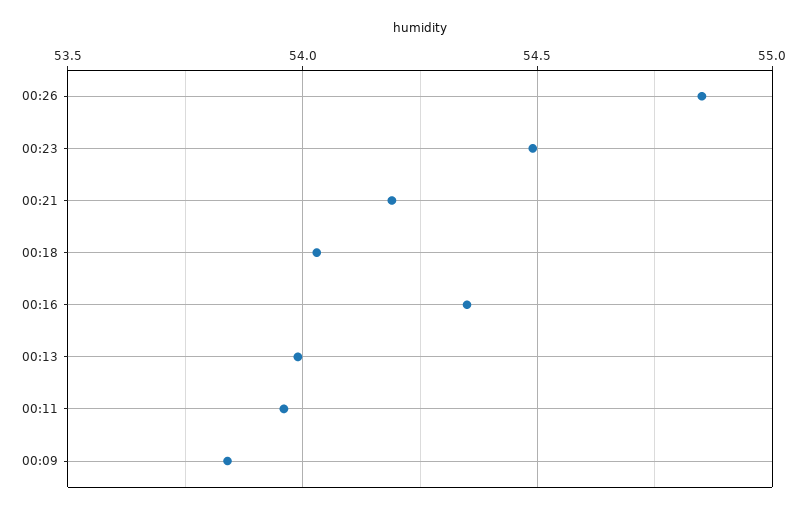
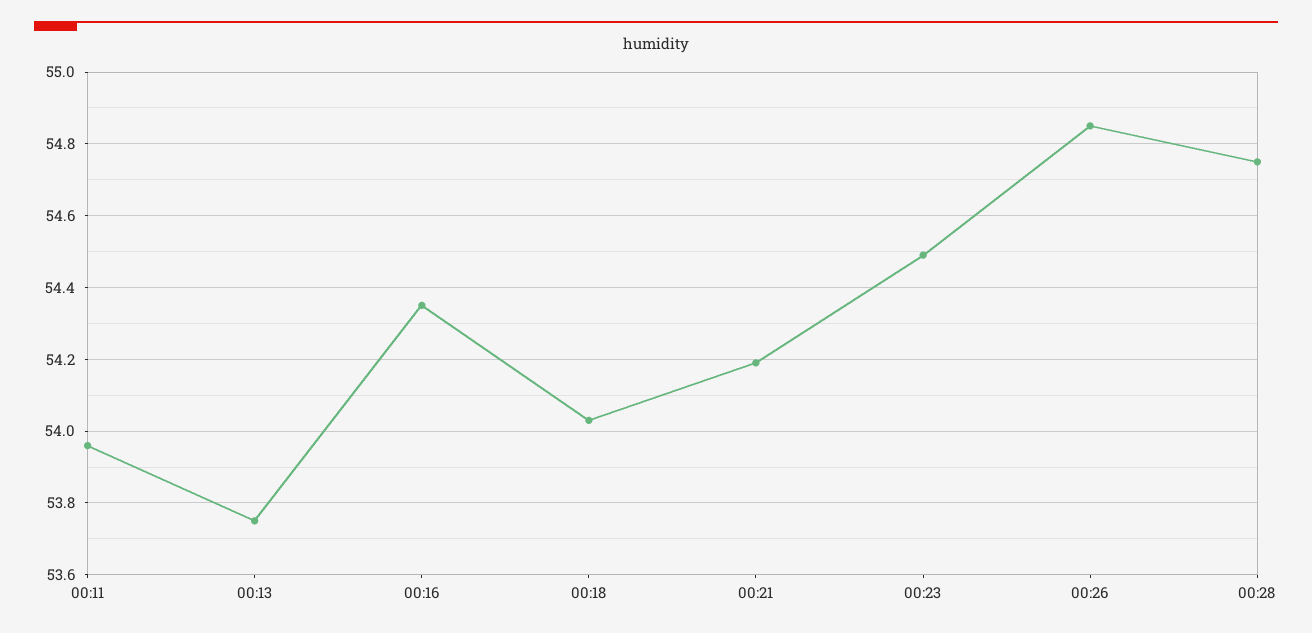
00:13: 54 -> 53.75
00:09: 53.85 -> none
00:28: none -> 54.75

